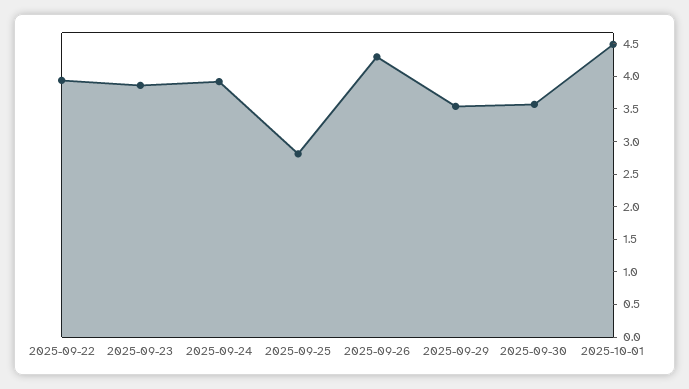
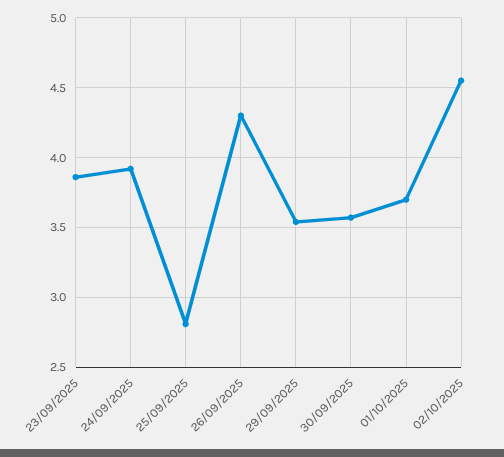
2025-09-22: 4 -> none
2025-10-01: 4.5 -> 3.7
02/10/2025: none -> 4.55

